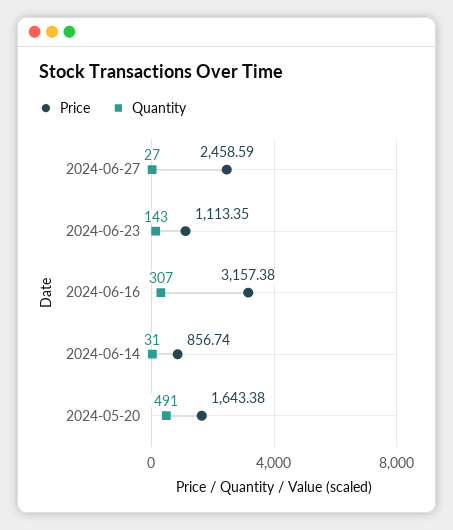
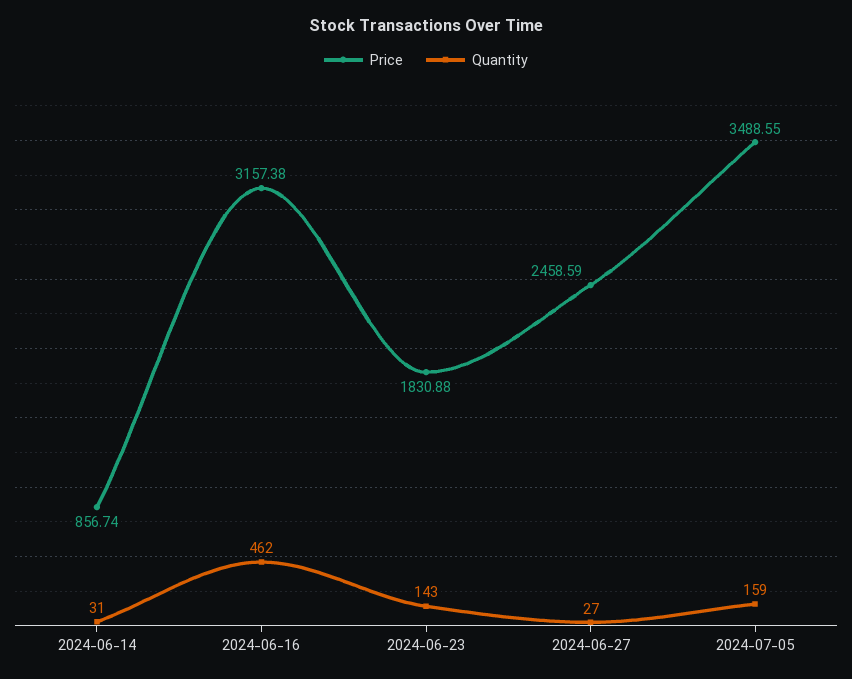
Price, 2024-06-23: 1113.35 -> 1830.88
Quantity, 2024-06-16: 307 -> 462
Price, 2024-05-20: 1643.38 -> none
Quantity, 2024-05-20: 491 -> none
Price, 2024-07-05: none -> 3488.55
Quantity, 2024-07-05: none -> 159

